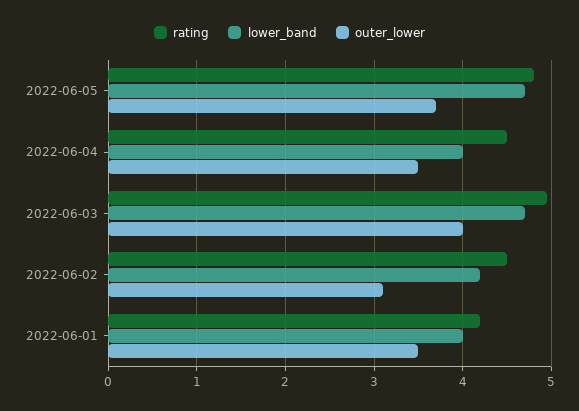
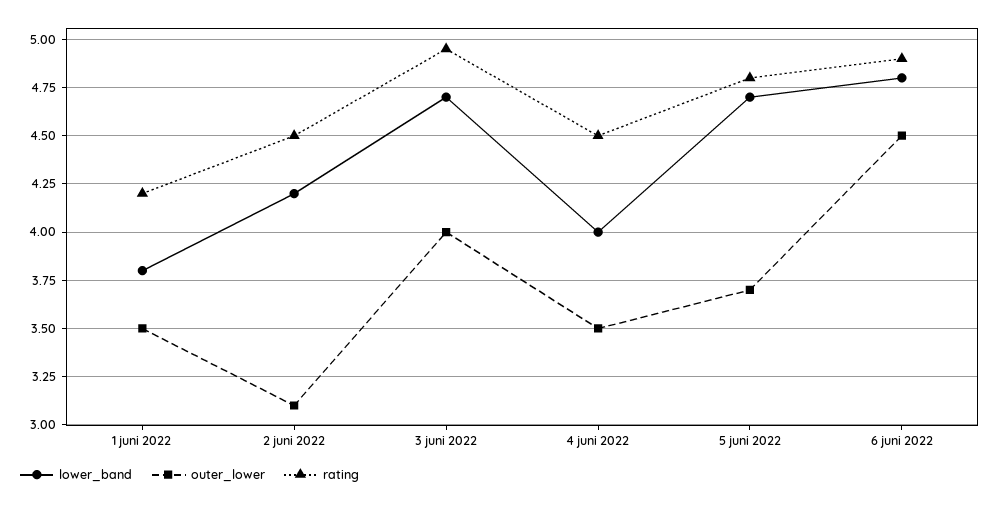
lower_band, 2022-06-01: 4 -> 3.8
lower_band, 6 juni 2022: none -> 4.8
outer_lower, 6 juni 2022: none -> 4.5
rating, 6 juni 2022: none -> 4.9

